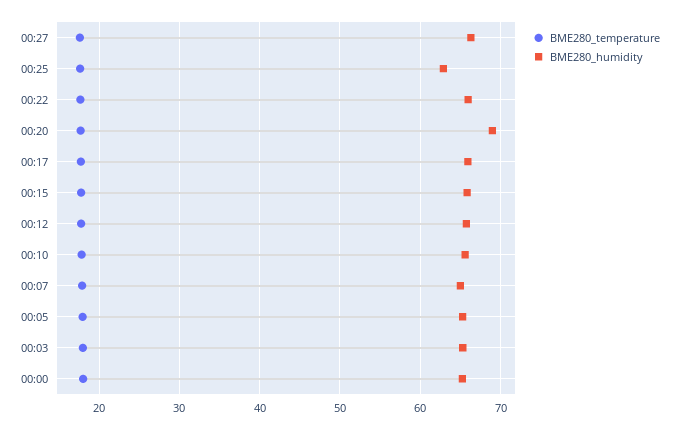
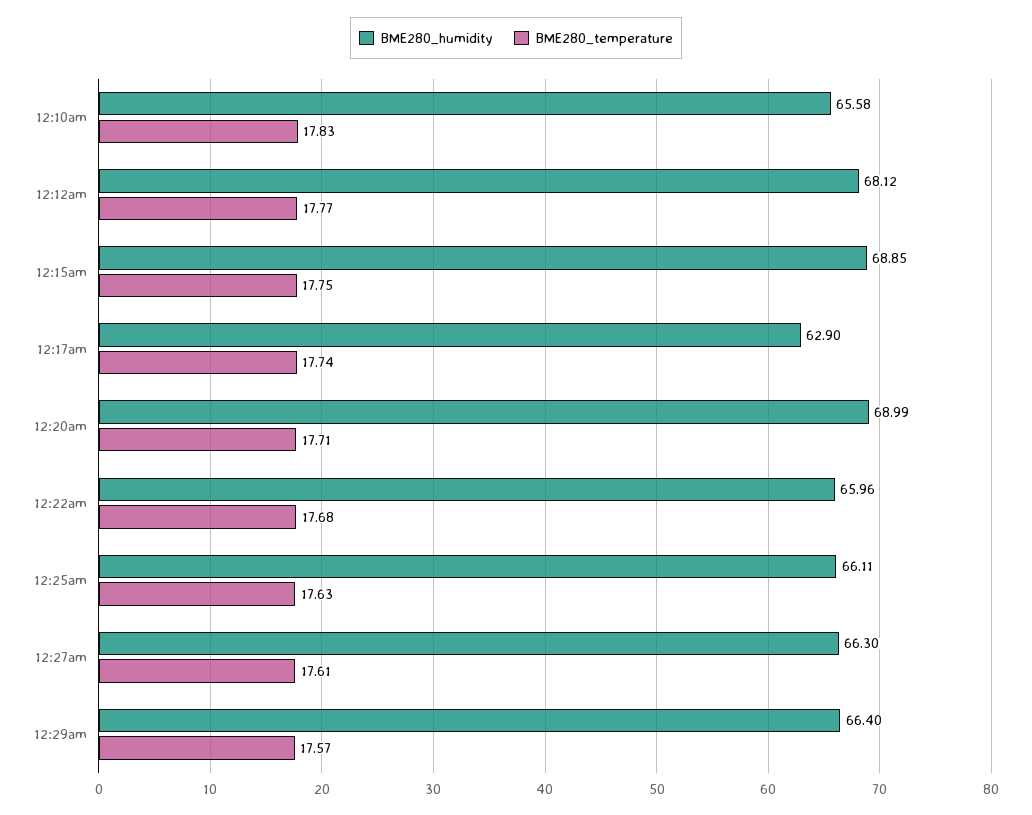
BME280_humidity, 00:25: 63 -> 66.11
BME280_humidity, 00:17: 66 -> 62.9
BME280_humidity, 00:15: 66 -> 68.85
BME280_humidity, 00:12: 66 -> 68.12
BME280_temperature, 00:07: 18 -> none
BME280_humidity, 00:07: 65 -> none
BME280_temperature, 00:05: 18 -> none
BME280_humidity, 00:05: 65 -> none
BME280_temperature, 00:03: 18 -> none
BME280_humidity, 00:03: 65 -> none
BME280_temperature, 00:00: 18 -> none
BME280_humidity, 00:00: 65 -> none
BME280_humidity, 12:29am: none -> 66.4
BME280_temperature, 12:29am: none -> 17.57

